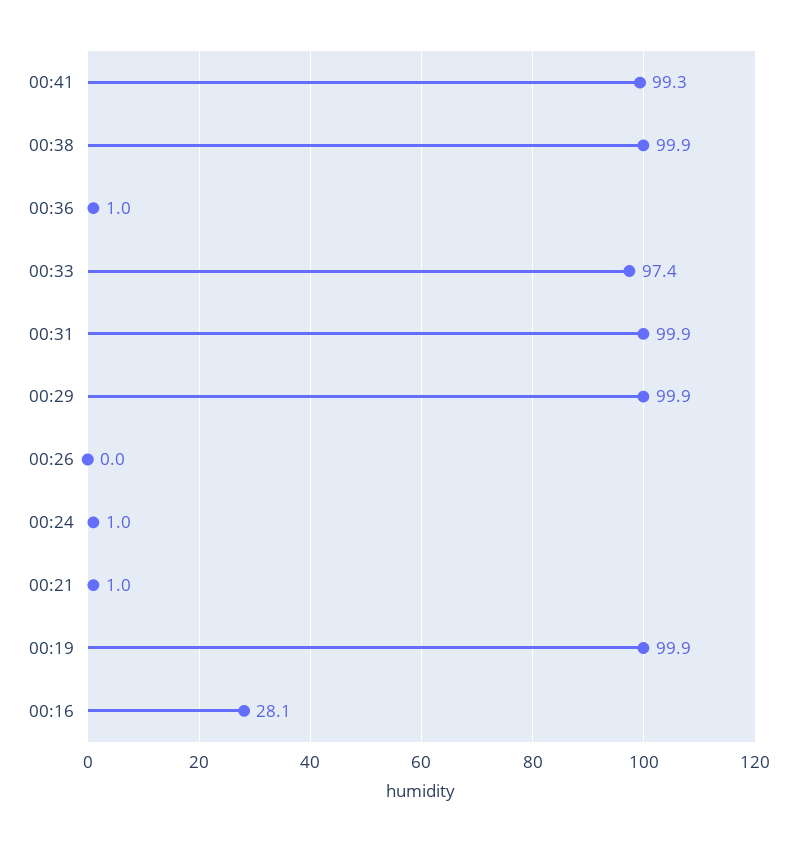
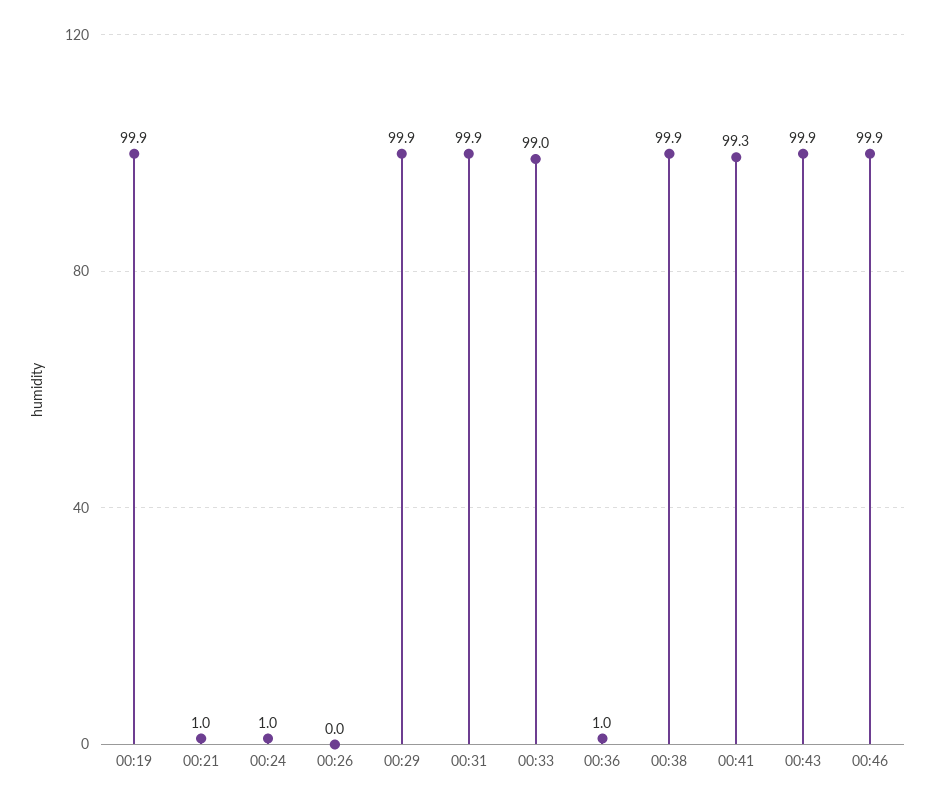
00:33: 97.4 -> 99
00:16: 28.1 -> none
00:43: none -> 99.9
00:46: none -> 99.9

